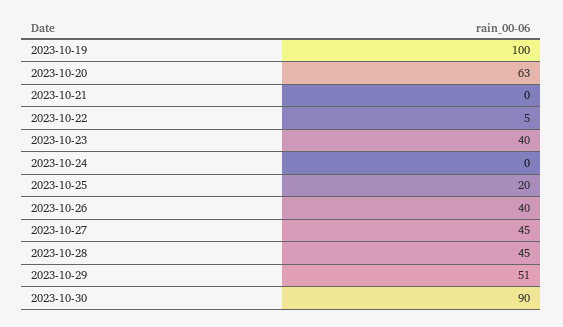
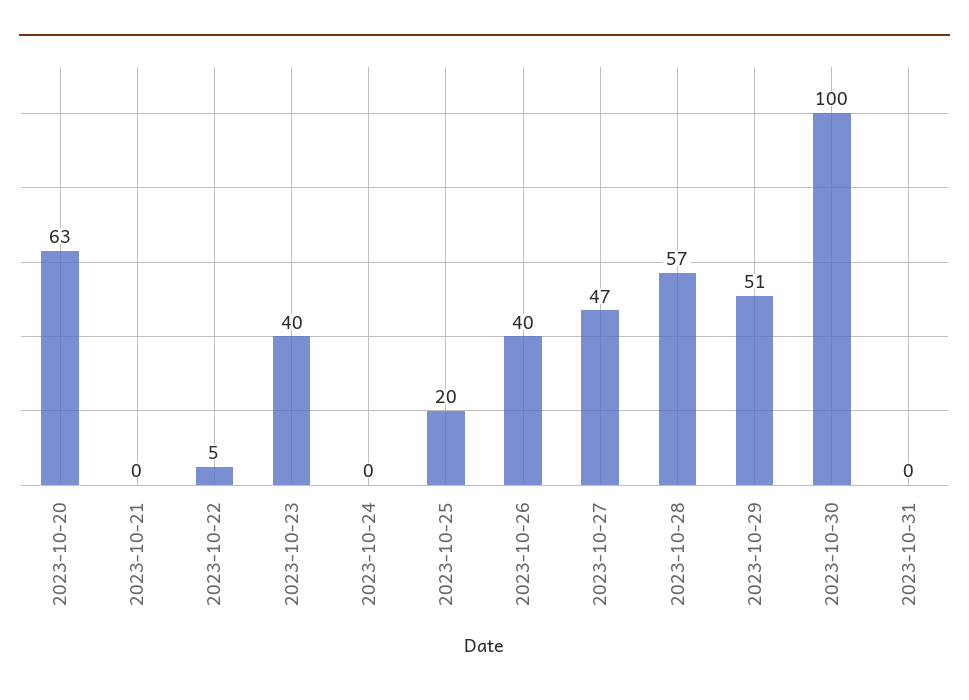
2023-10-19: 100 -> none
2023-10-27: 45 -> 47
2023-10-28: 45 -> 57
2023-10-30: 90 -> 100
2023-10-31: none -> 0

